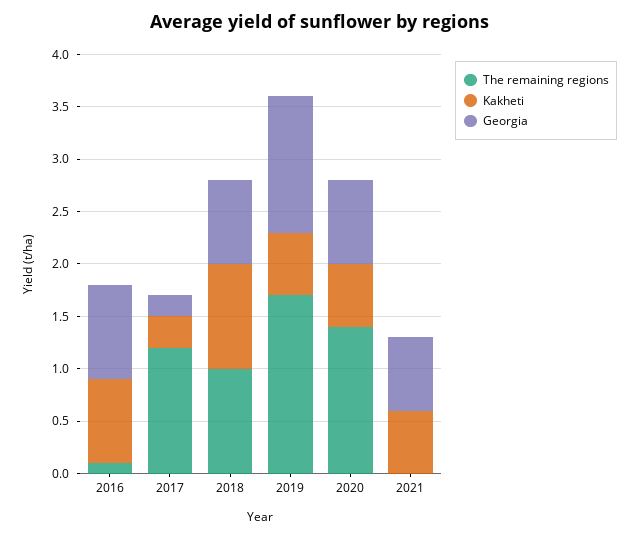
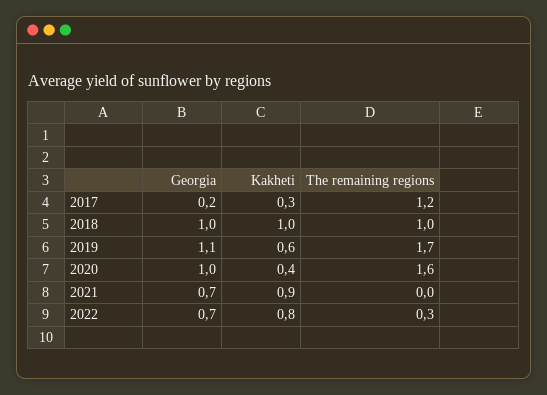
The remaining regions, 2016: 0.1 -> none
Kakheti, 2016: 0.8 -> none
Georgia, 2016: 0.9 -> none
Georgia, 2018: 0.8 -> 1
Georgia, 2019: 1.3 -> 1.1
The remaining regions, 2020: 1.4 -> 1.6
Kakheti, 2020: 0.6 -> 0.4
Georgia, 2020: 0.8 -> 1
Kakheti, 2021: 0.6 -> 0.9
Georgia, 2022: none -> 0.7
Kakheti, 2022: none -> 0.8
The remaining regions, 2022: none -> 0.3

